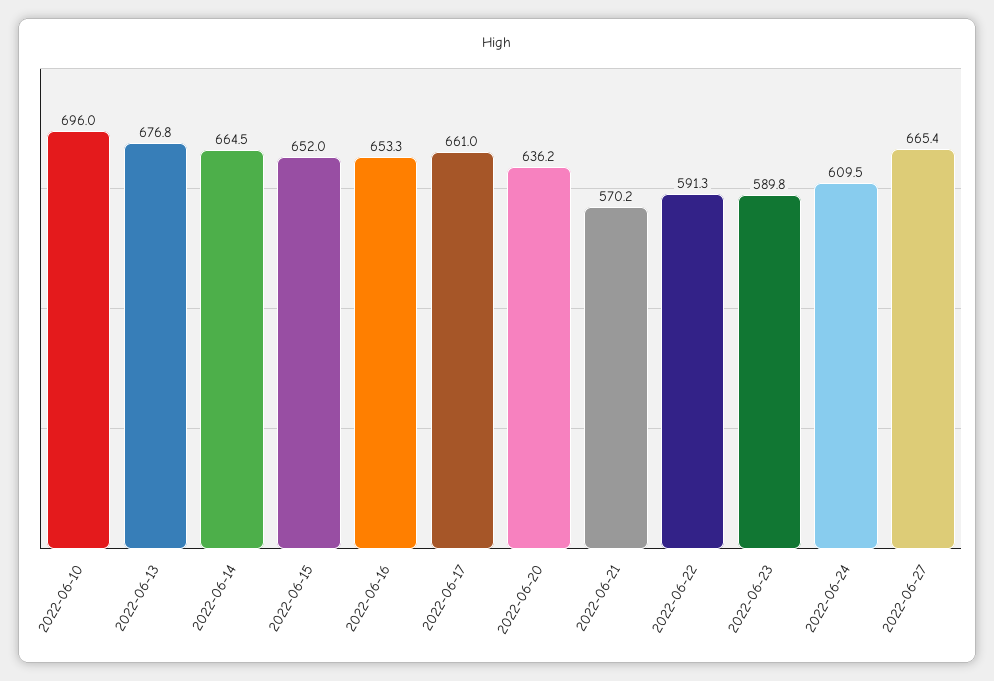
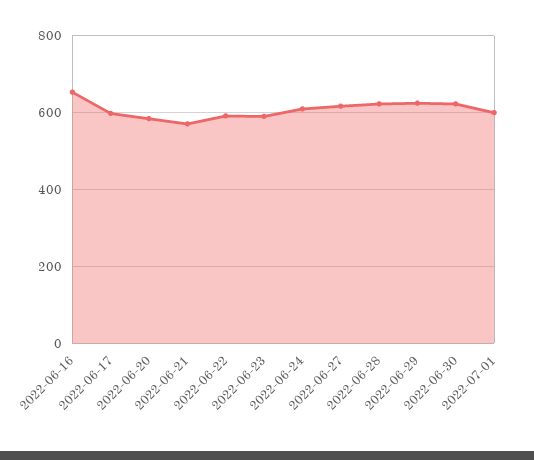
2022-06-10: 696 -> none
2022-06-13: 676.8 -> none
2022-06-14: 664.5 -> none
2022-06-15: 652 -> none
2022-06-17: 661 -> 600
2022-06-20: 636.2 -> 580
2022-06-27: 665.4 -> 620
2022-06-28: none -> 620
2022-06-29: none -> 620
2022-06-30: none -> 620
2022-07-01: none -> 600

